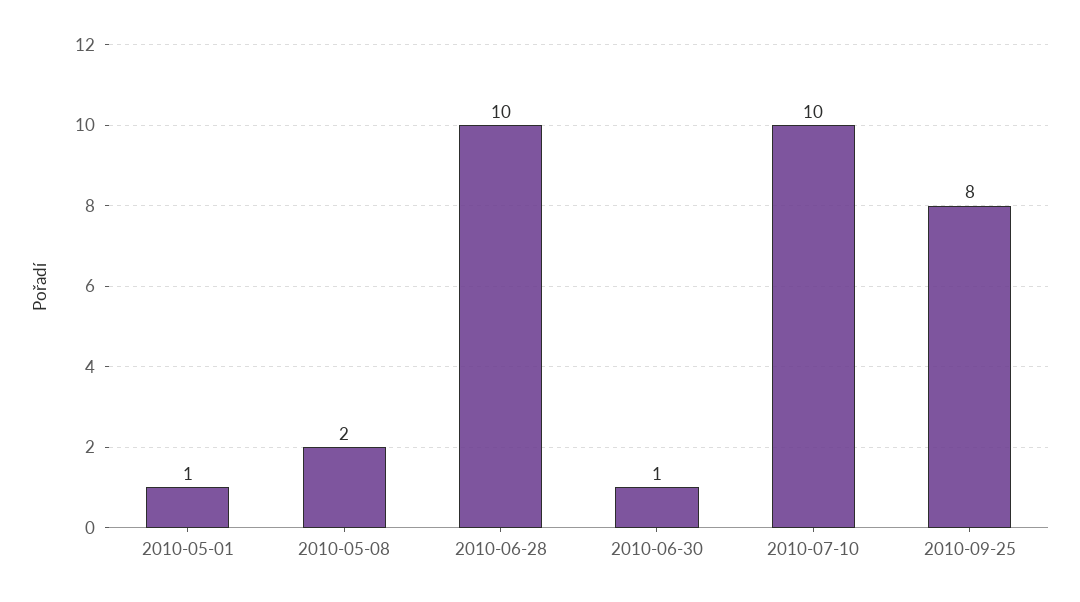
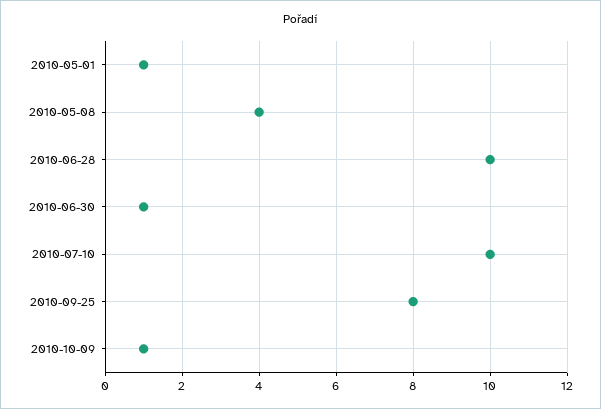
2010-05-08: 2 -> 4
2010-10-09: none -> 1

